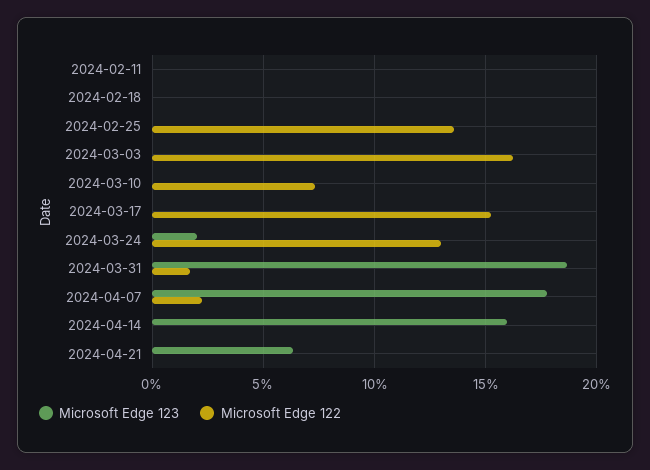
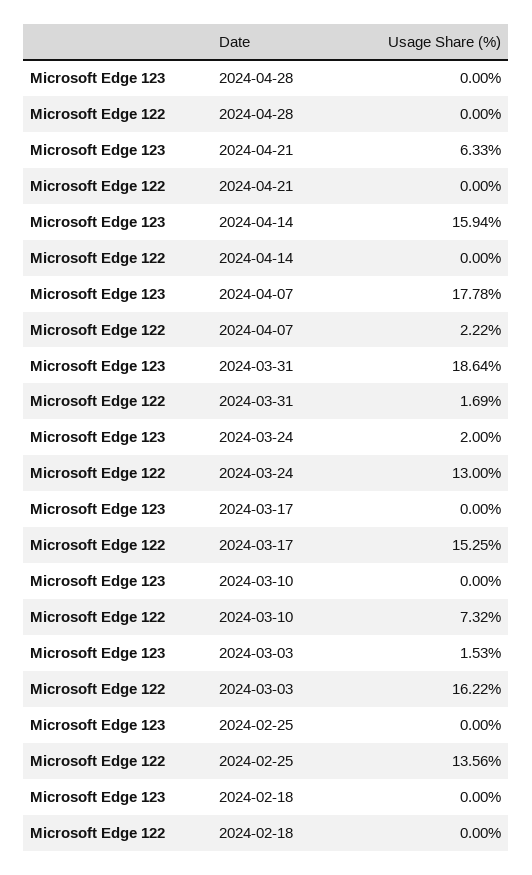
Microsoft Edge 123, 2024-02-11: 0 -> none
Microsoft Edge 122, 2024-02-11: 0 -> none
Microsoft Edge 123, 2024-03-03: 0 -> 1.53
Microsoft Edge 123, 2024-04-28: none -> 0
Microsoft Edge 122, 2024-04-28: none -> 0

